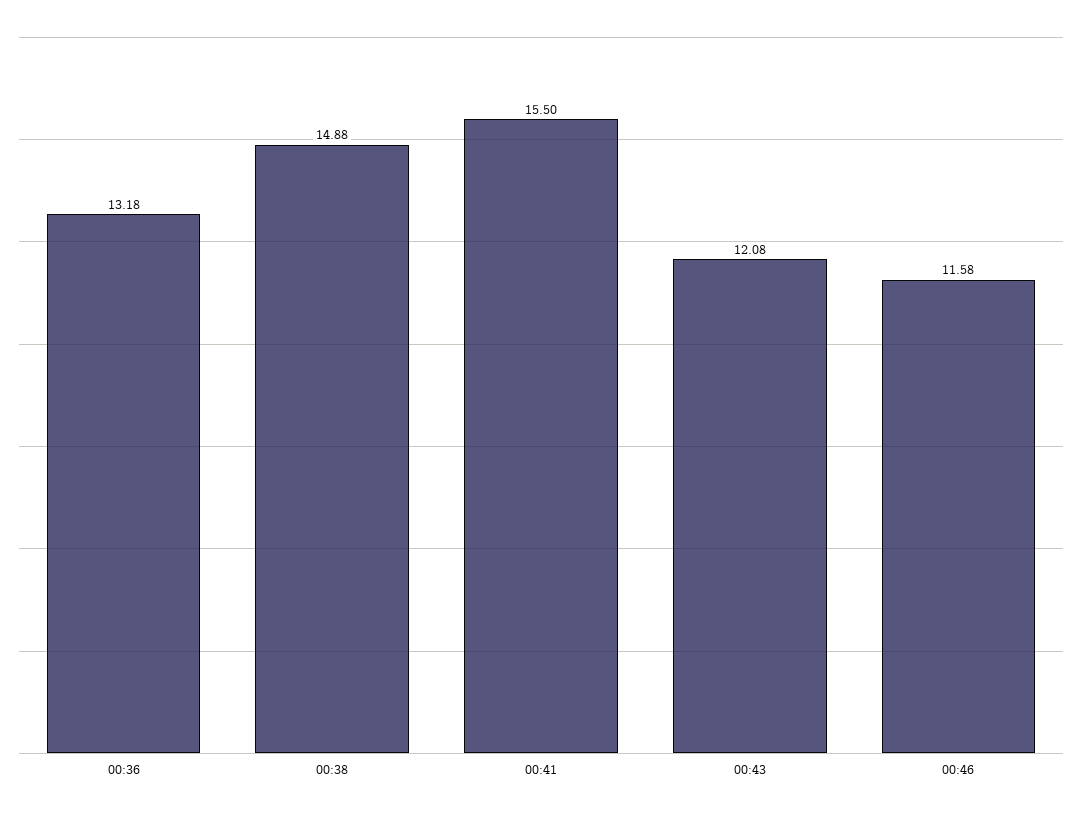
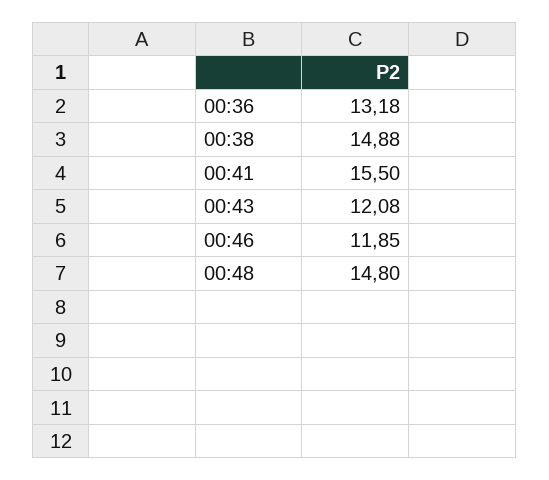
00:46: 11.58 -> 11.85
00:48: none -> 14.8

